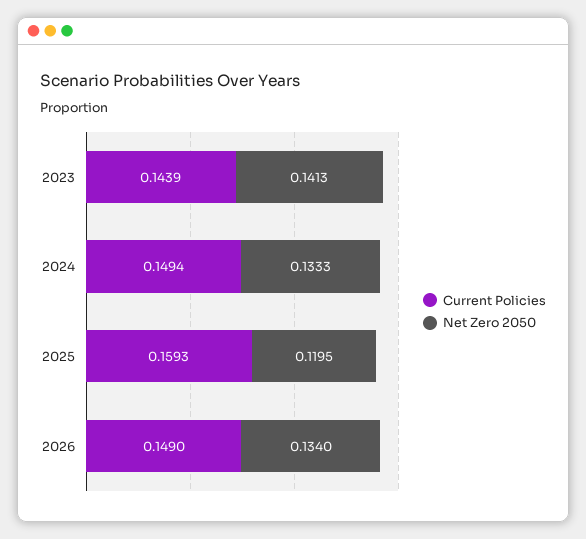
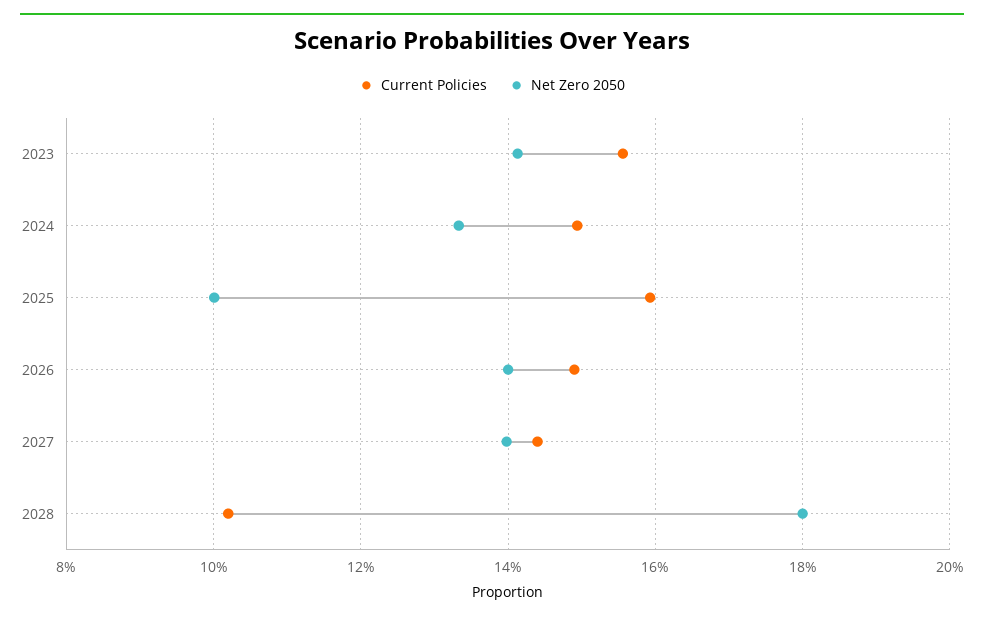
Current Policies, 2023: 0.1439 -> 0.156
Net Zero 2050, 2025: 0.1195 -> 0.1
Net Zero 2050, 2026: 0.134 -> 0.14
Current Policies, 2027: none -> 0.144
Net Zero 2050, 2027: none -> 0.14
Current Policies, 2028: none -> 0.102
Net Zero 2050, 2028: none -> 0.18

